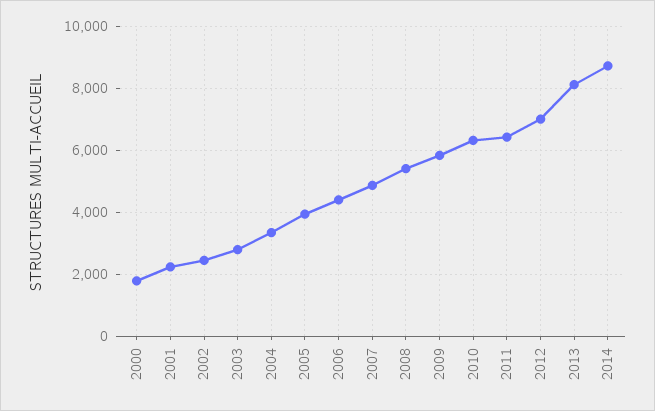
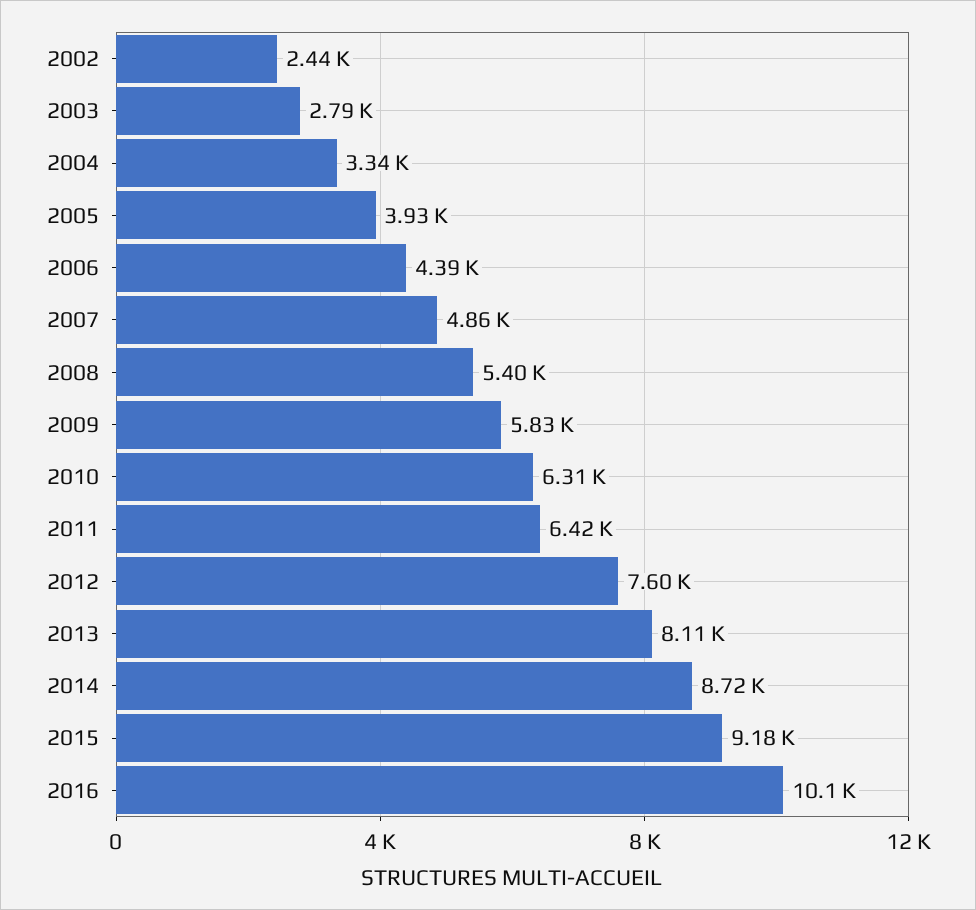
2000: 1800 -> none
2001: 2200 -> none
2012: 7000 -> 7600
2015: none -> 9180
2016: none -> 10100

